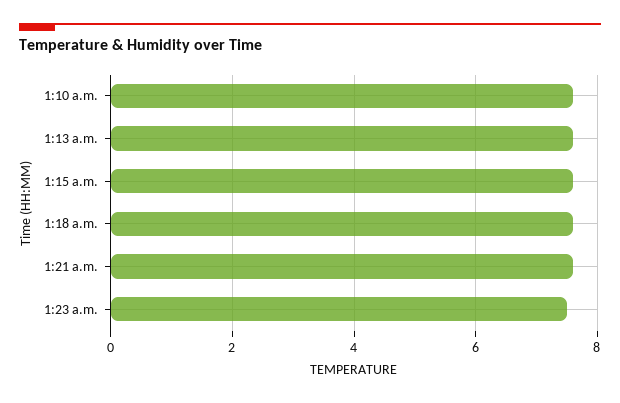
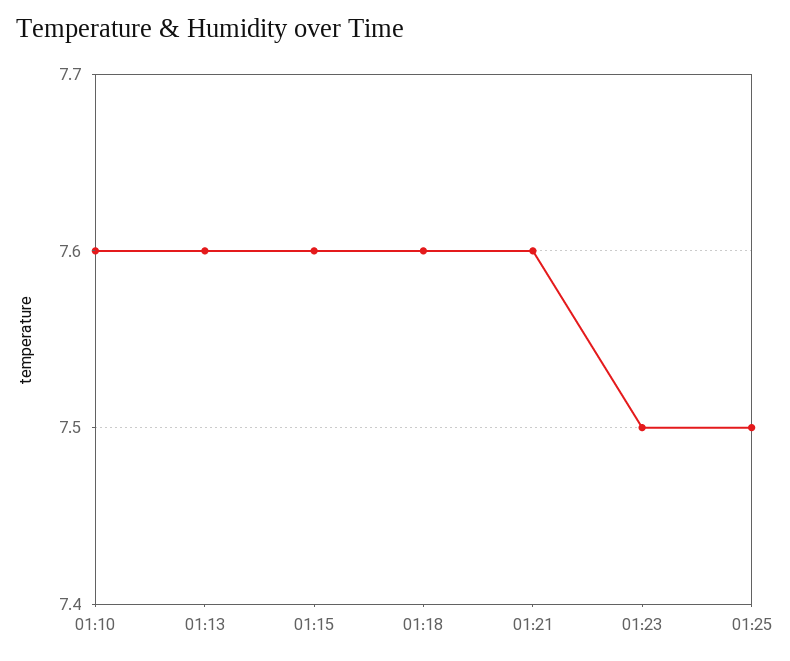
01:25: none -> 7.5

